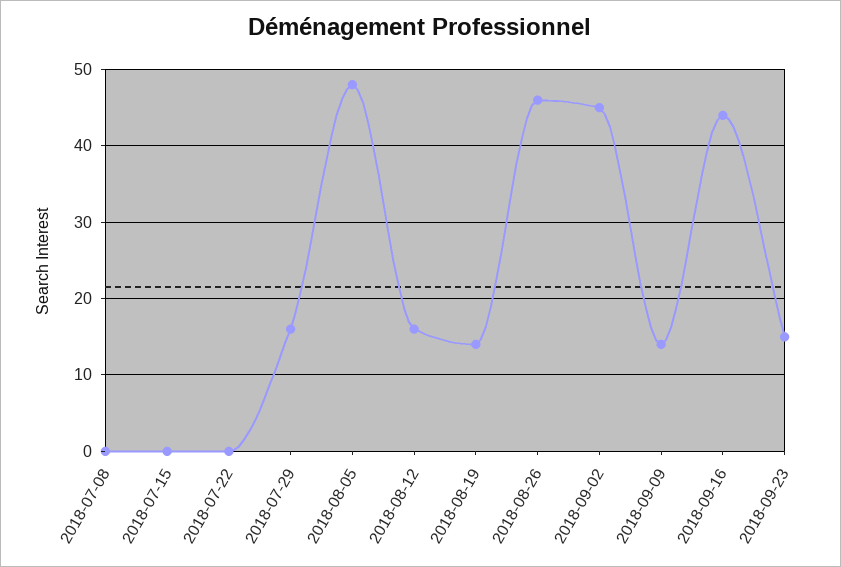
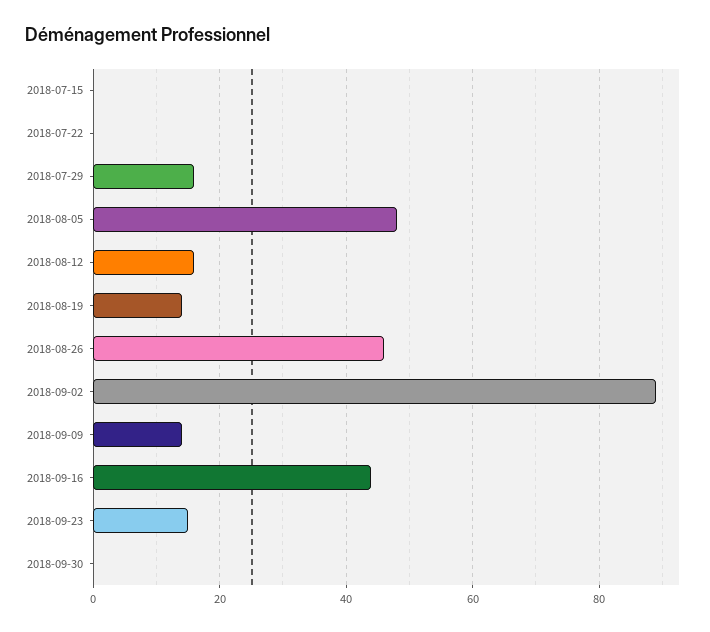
2018-07-08: 0 -> none
2018-09-02: 45 -> 90
2018-09-30: none -> 0

